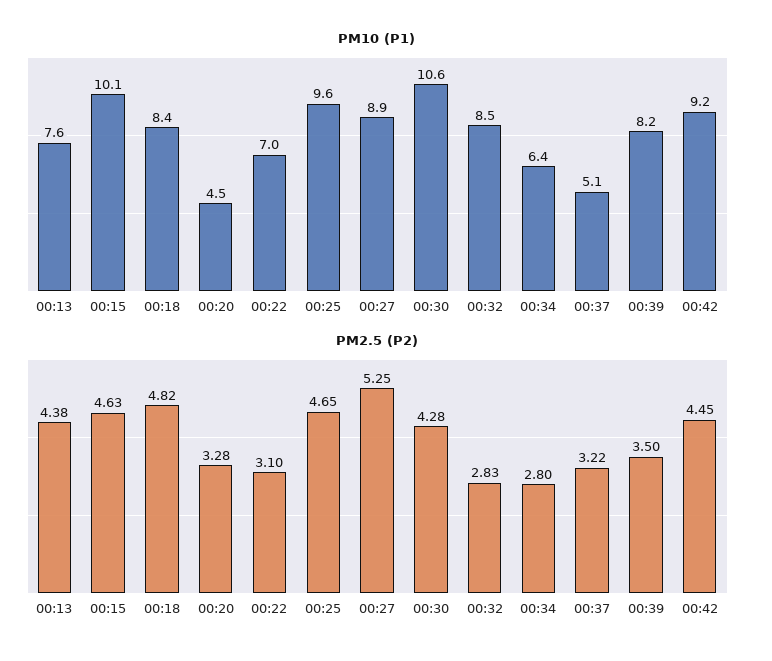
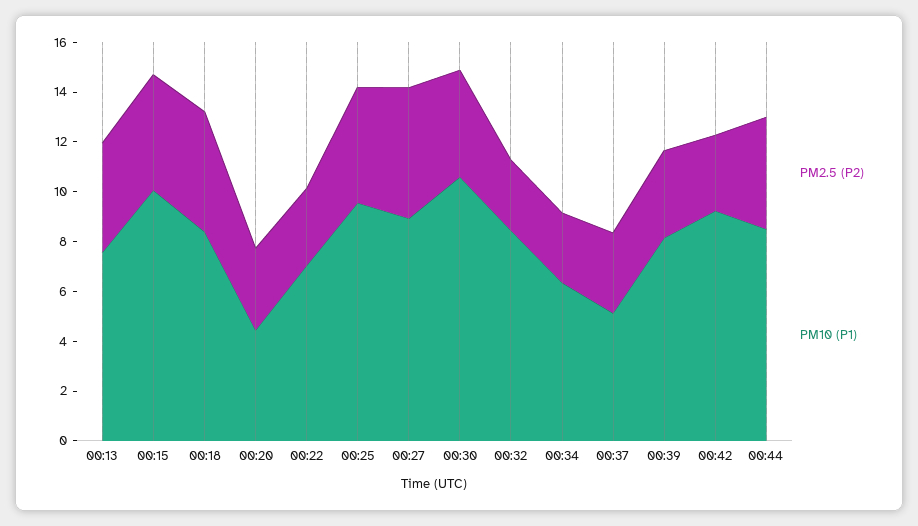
PM2.5 (P2), 00:42: 4.45 -> 3
PM2.5 (P2), 00:44: none -> 4.5
PM10 (P1), 00:44: none -> 8.5

